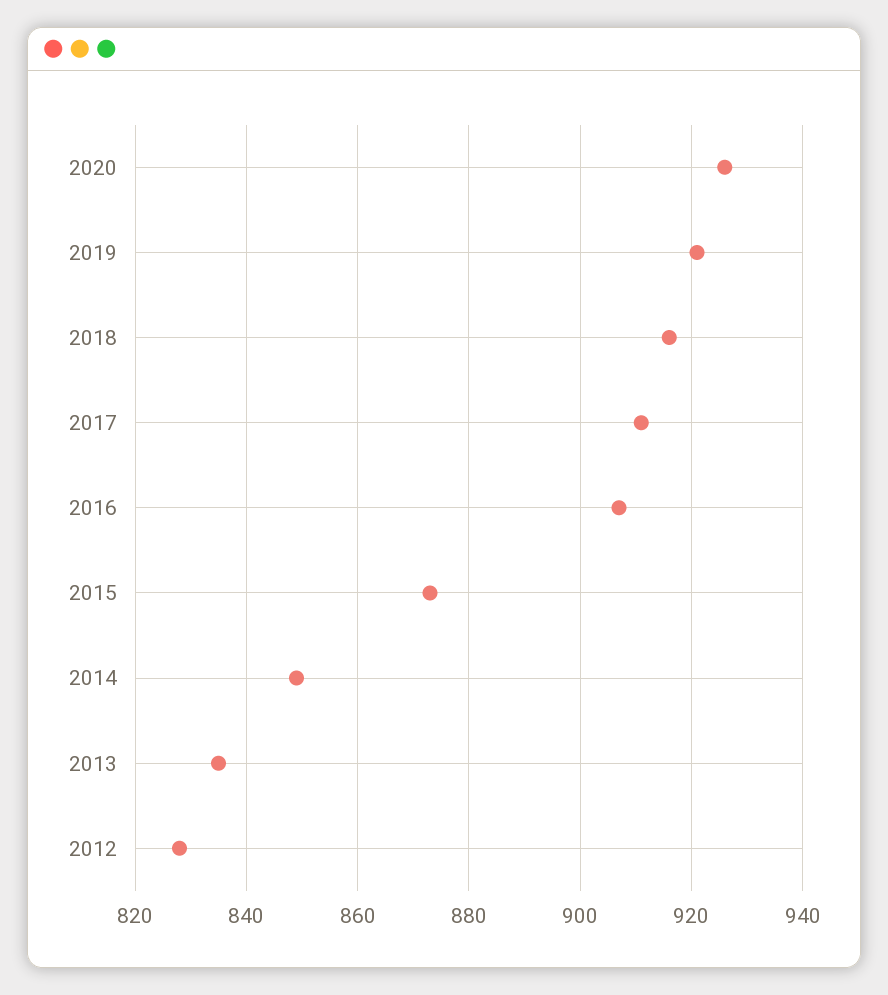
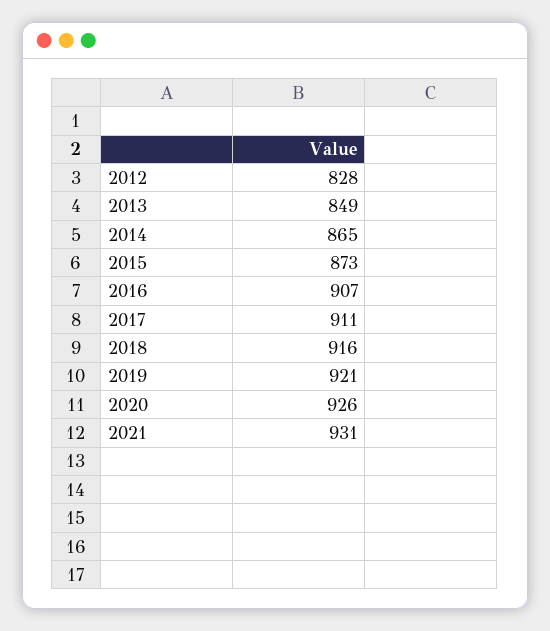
2014: 850 -> 865
2013: 835 -> 849
2021: none -> 931

